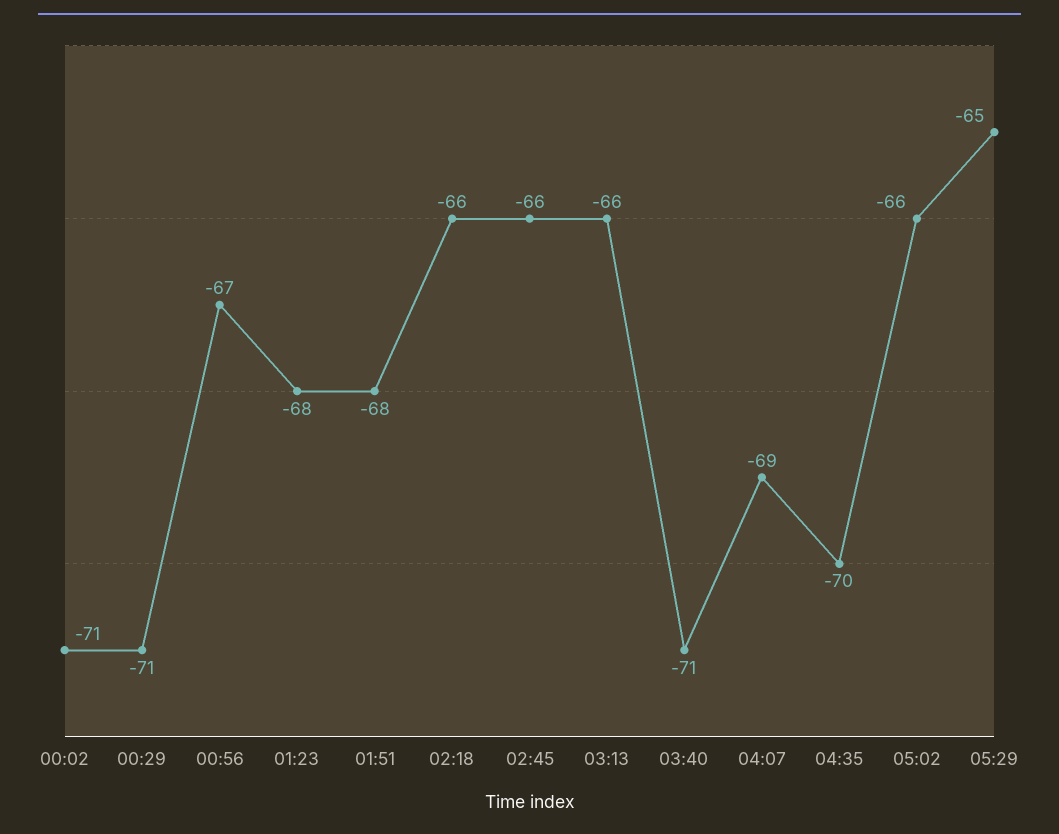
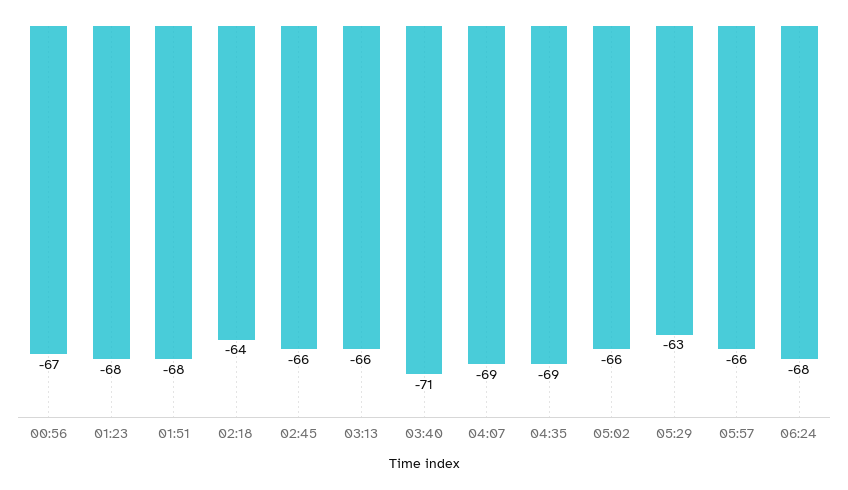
00:02: -71 -> none
00:29: -71 -> none
02:18: -66 -> -64
04:35: -70 -> -69
05:29: -65 -> -63
05:57: none -> -66
06:24: none -> -68

